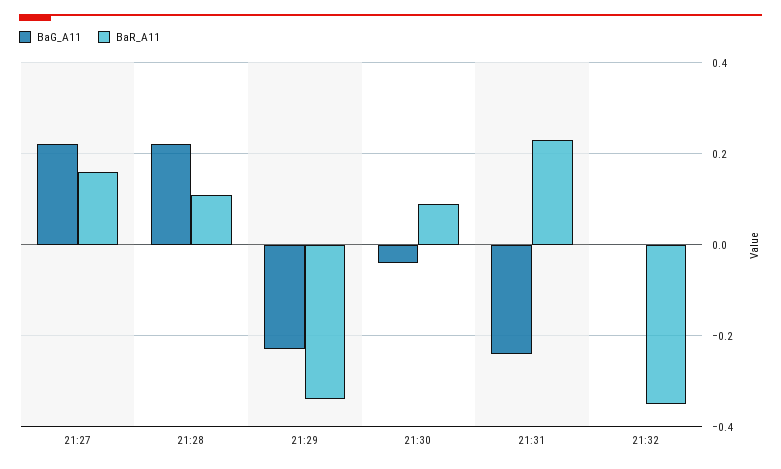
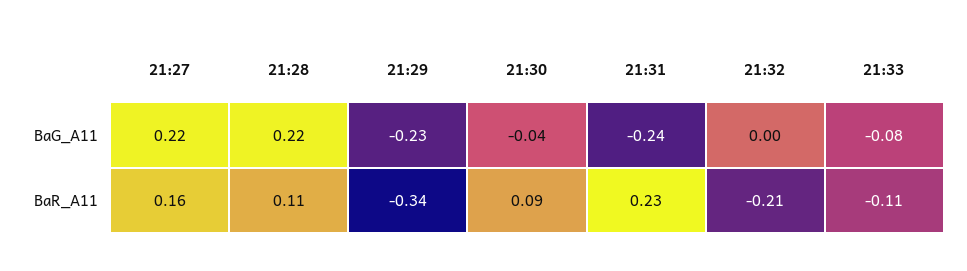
BaR_A11, 21:32: -0.35 -> -0.21
BaG_A11, 21:33: none -> -0.08
BaR_A11, 21:33: none -> -0.11

